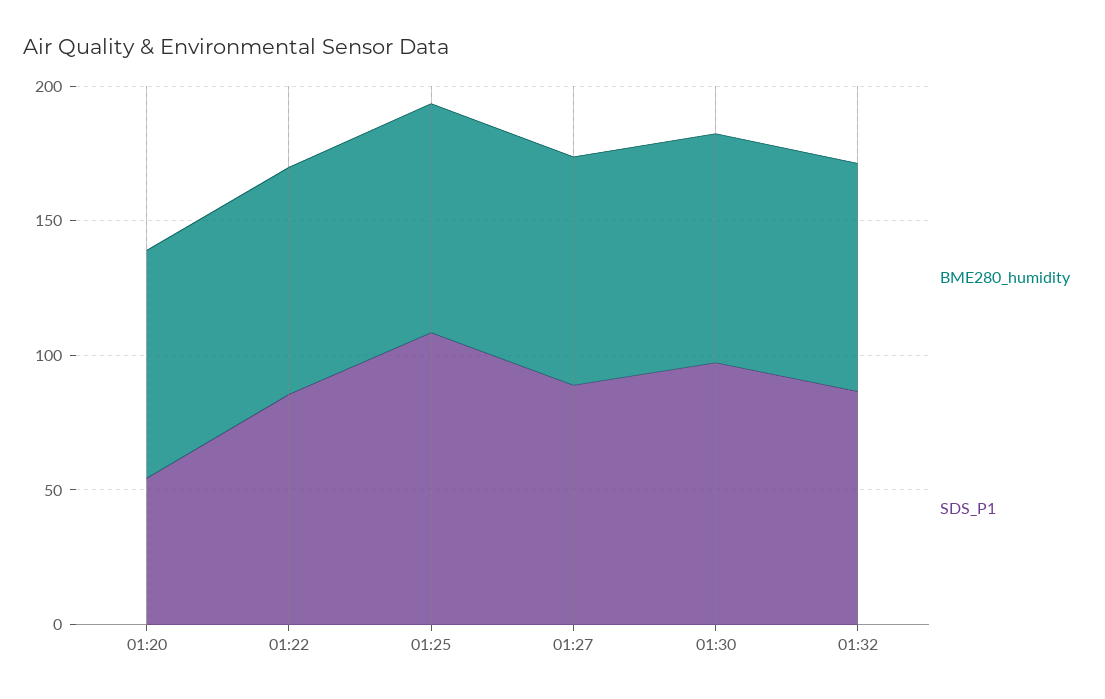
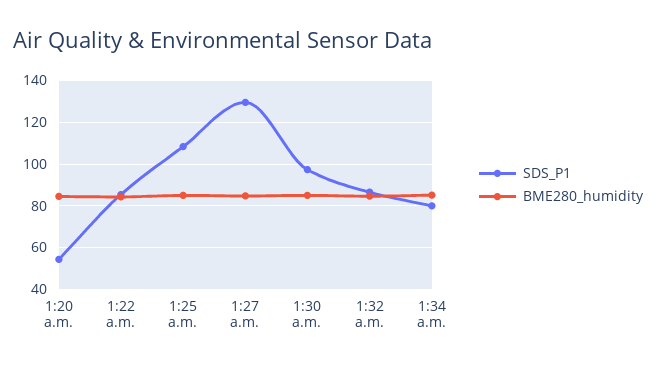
SDS_P1, 01:27: 90 -> 130
SDS_P1, 1:34 a.m.: none -> 80
BME280_humidity, 1:34 a.m.: none -> 85

